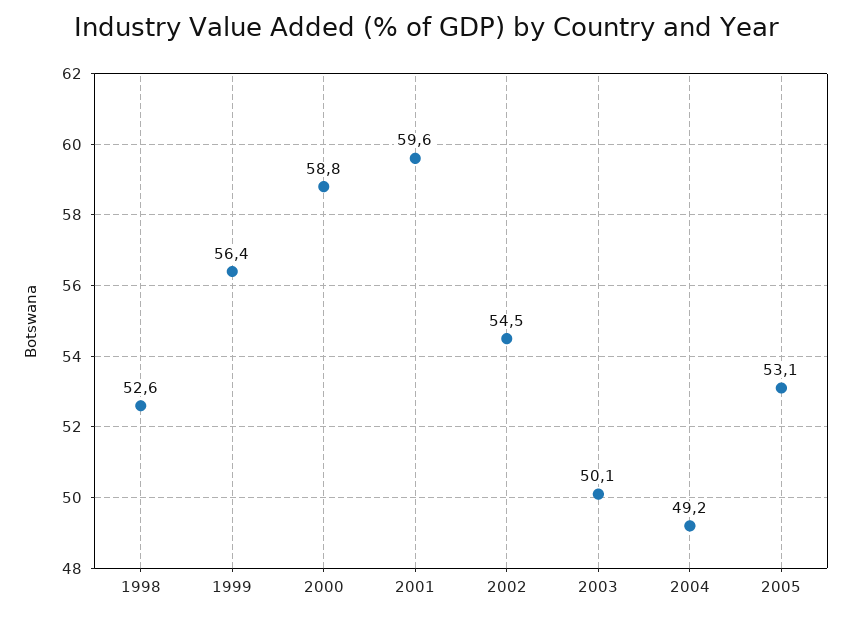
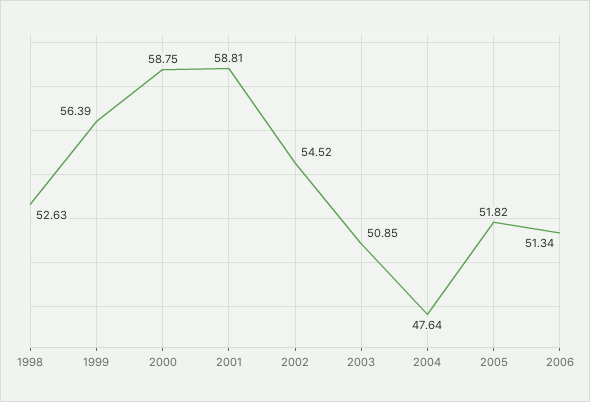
2001: 59.6 -> 58.81
2003: 50.1 -> 50.85
2004: 49.2 -> 47.64
2005: 53.1 -> 51.82
2006: none -> 51.34

